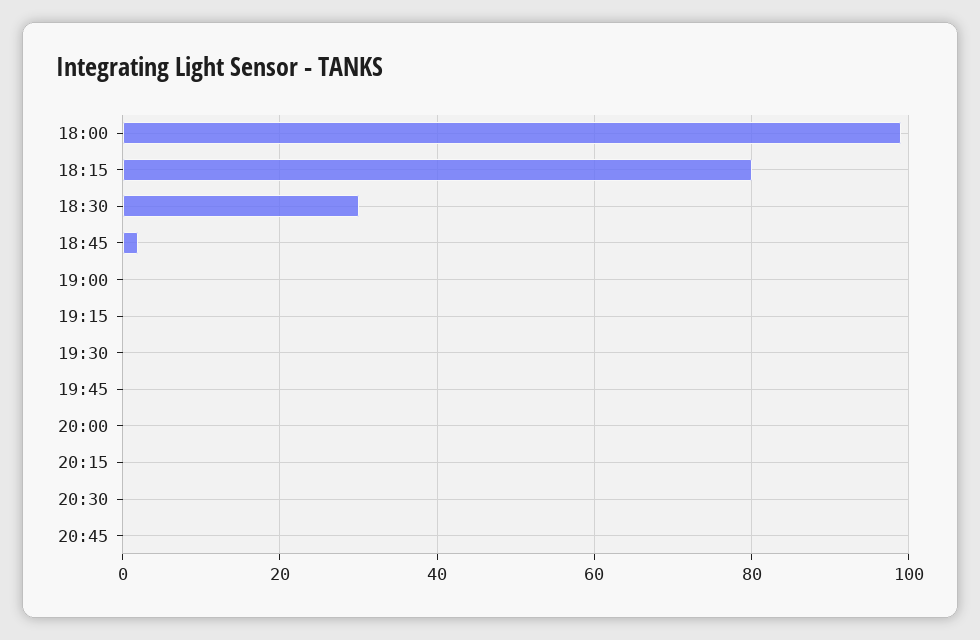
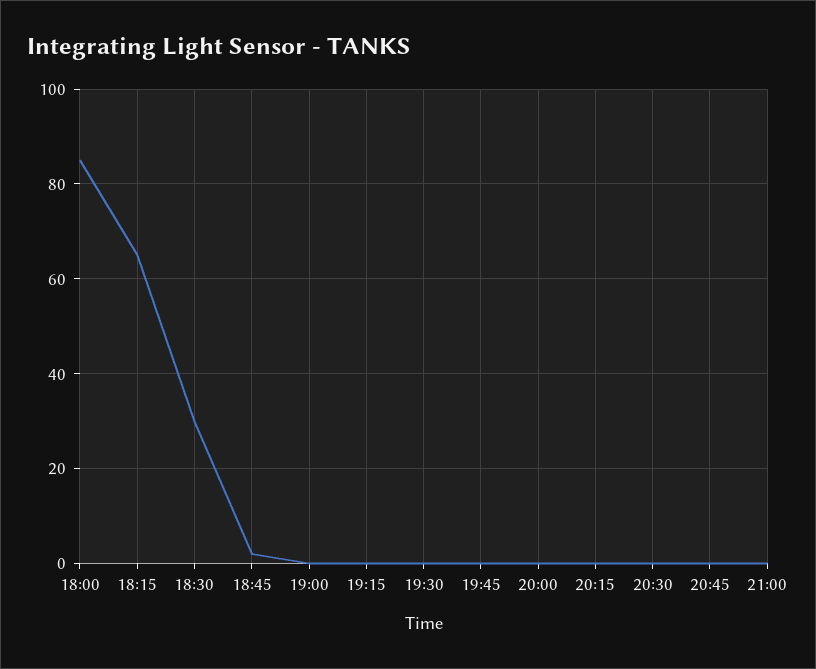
18:00: 100 -> 85
18:15: 80 -> 65
21:00: none -> 0

